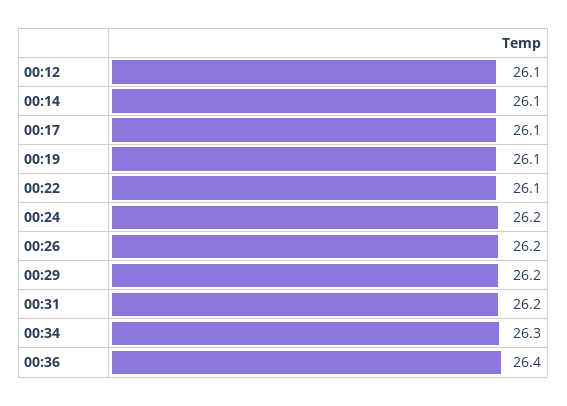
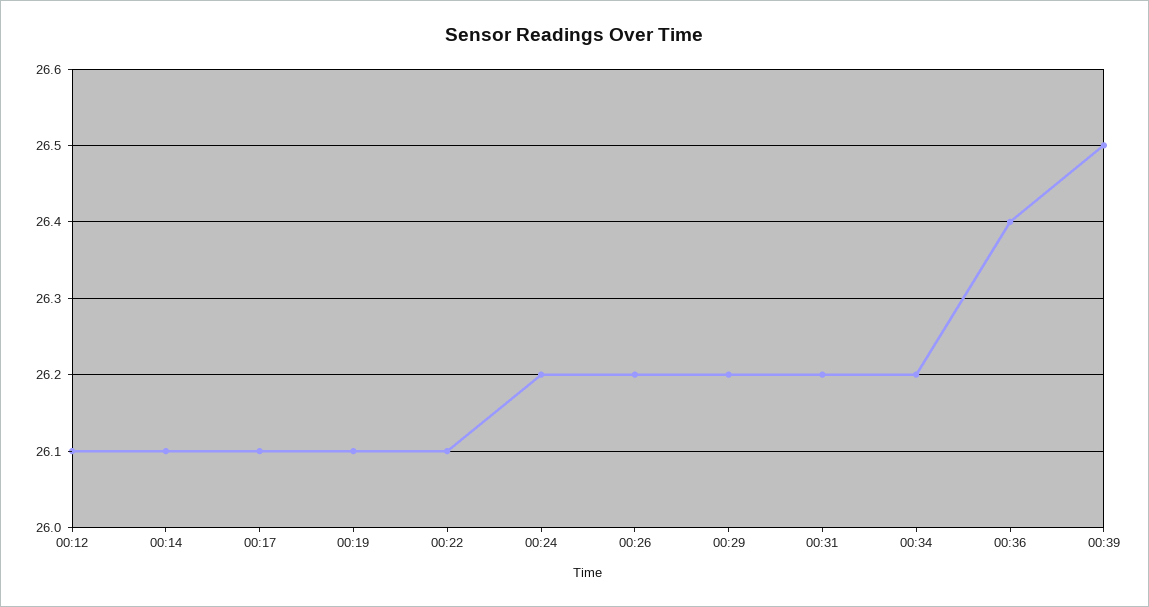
00:34: 26.3 -> 26.2
00:39: none -> 26.5

